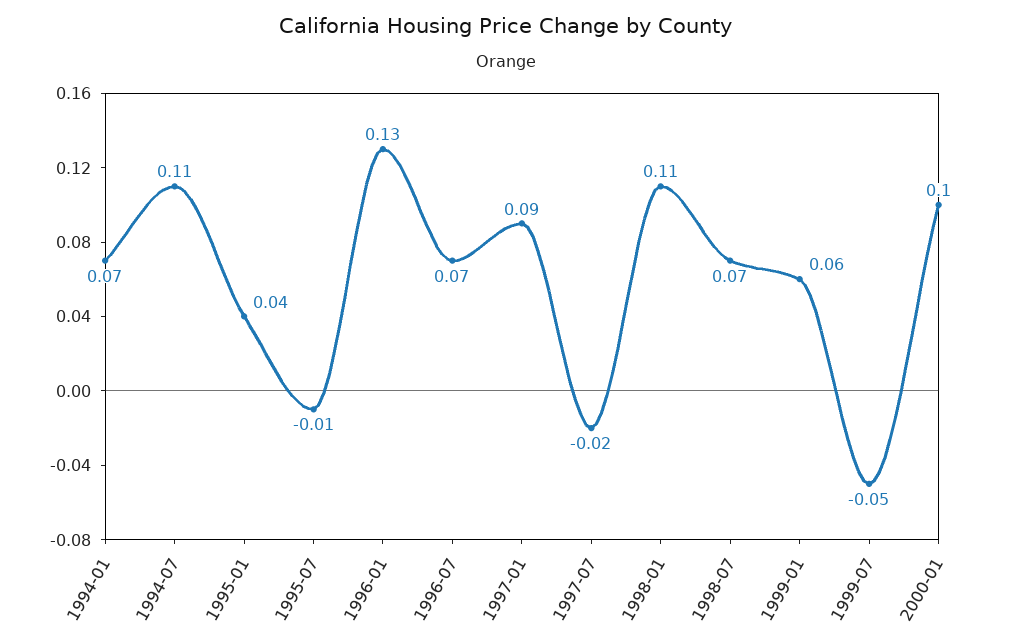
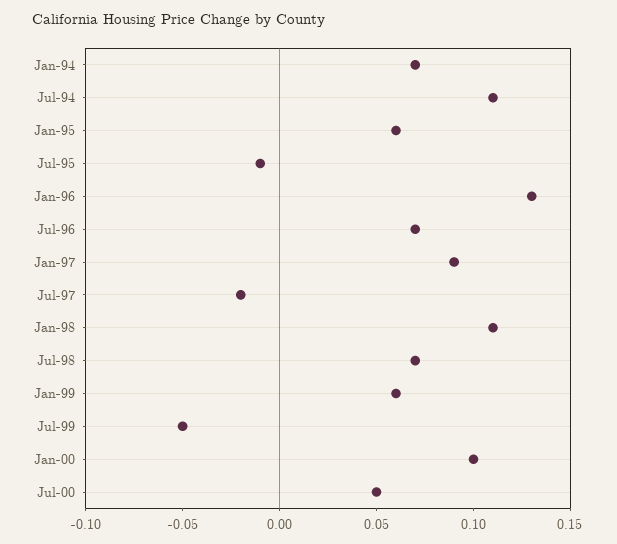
1995-01: 0.04 -> 0.06
Jul-00: none -> 0.05

